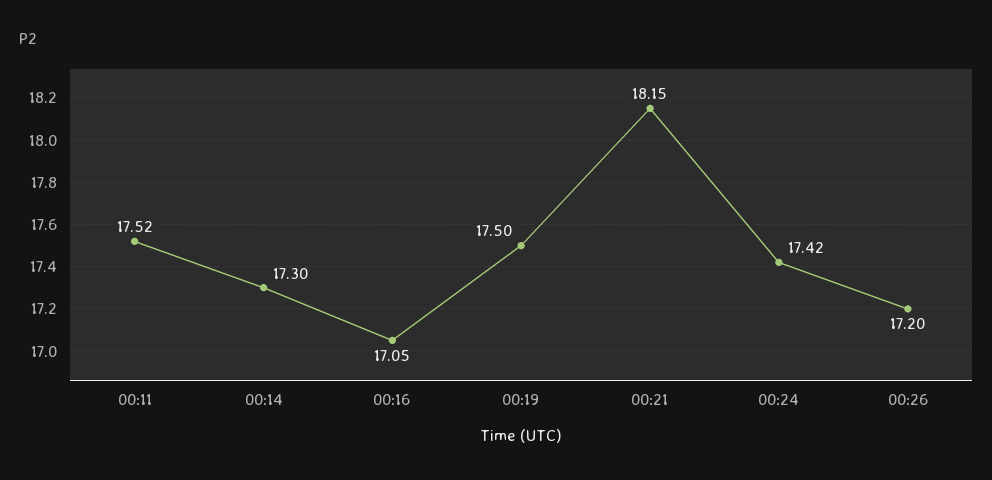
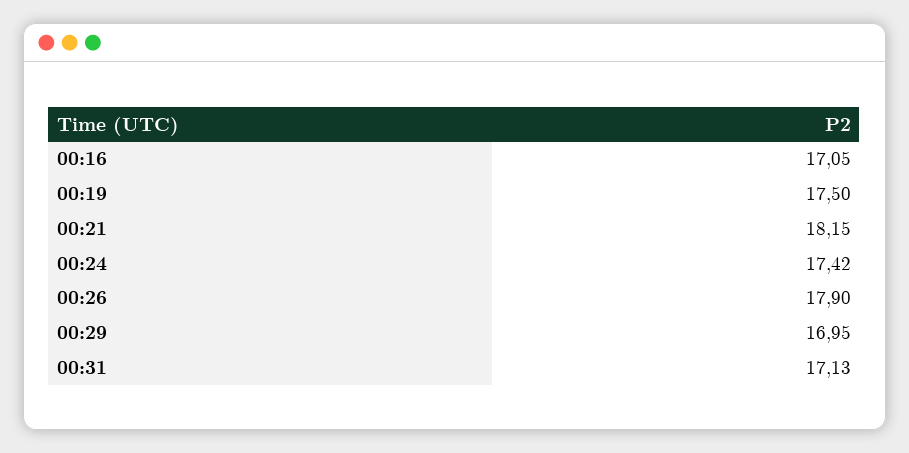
00:11: 17.52 -> none
00:14: 17.3 -> none
00:26: 17.2 -> 17.9
00:29: none -> 16.95
00:31: none -> 17.13

